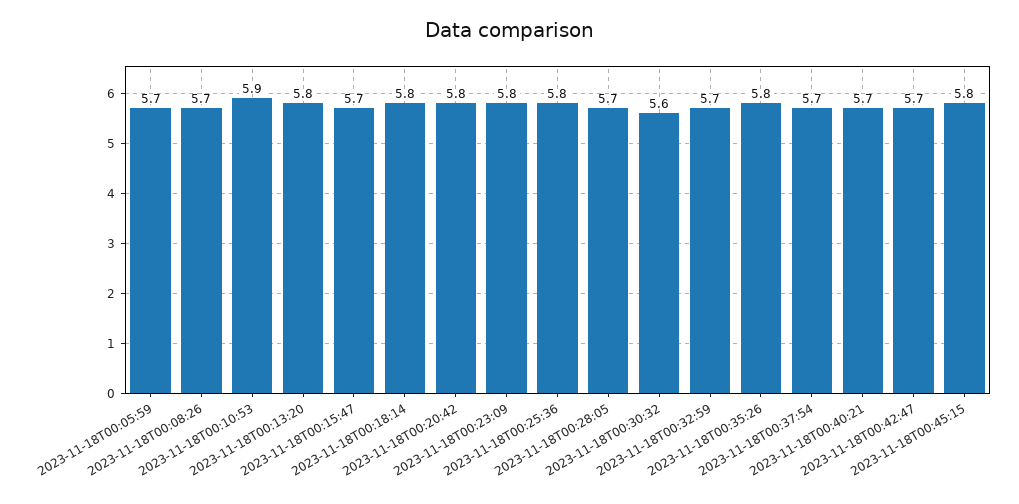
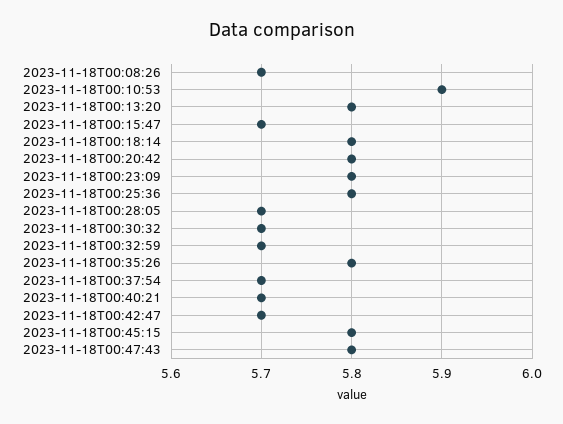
2023-11-18T00:05:59: 5.7 -> none
2023-11-18T00:30:32: 5.6 -> 5.7
2023-11-18T00:47:43: none -> 5.8

